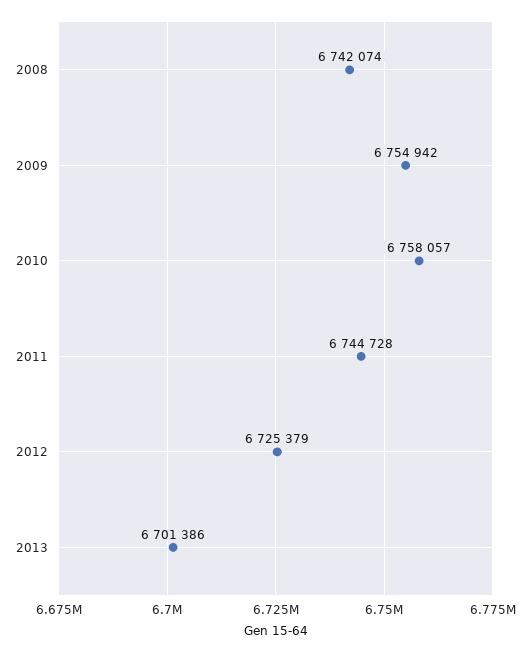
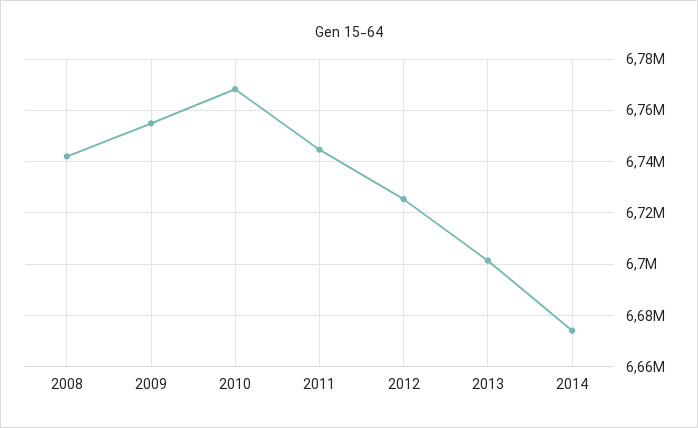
2010: 6758057 -> 6767500
2014: none -> 6675000

